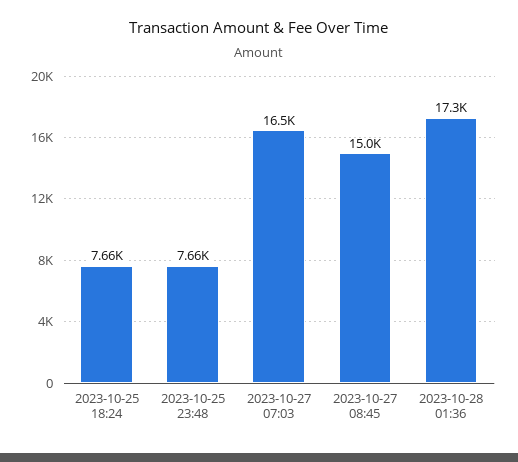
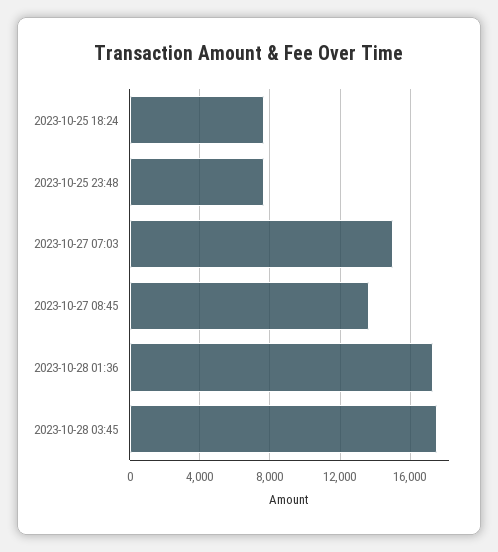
2023-10-27 07:03: 16500 -> 15000
2023-10-27 08:45: 15000 -> 13500
2023-10-28 03:45: none -> 17500

